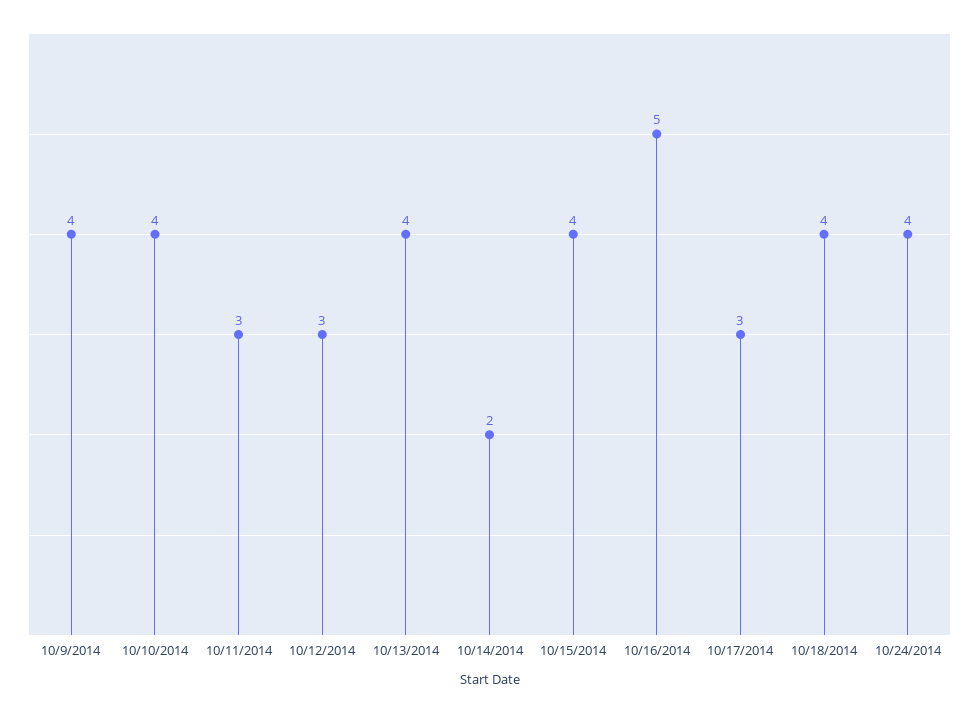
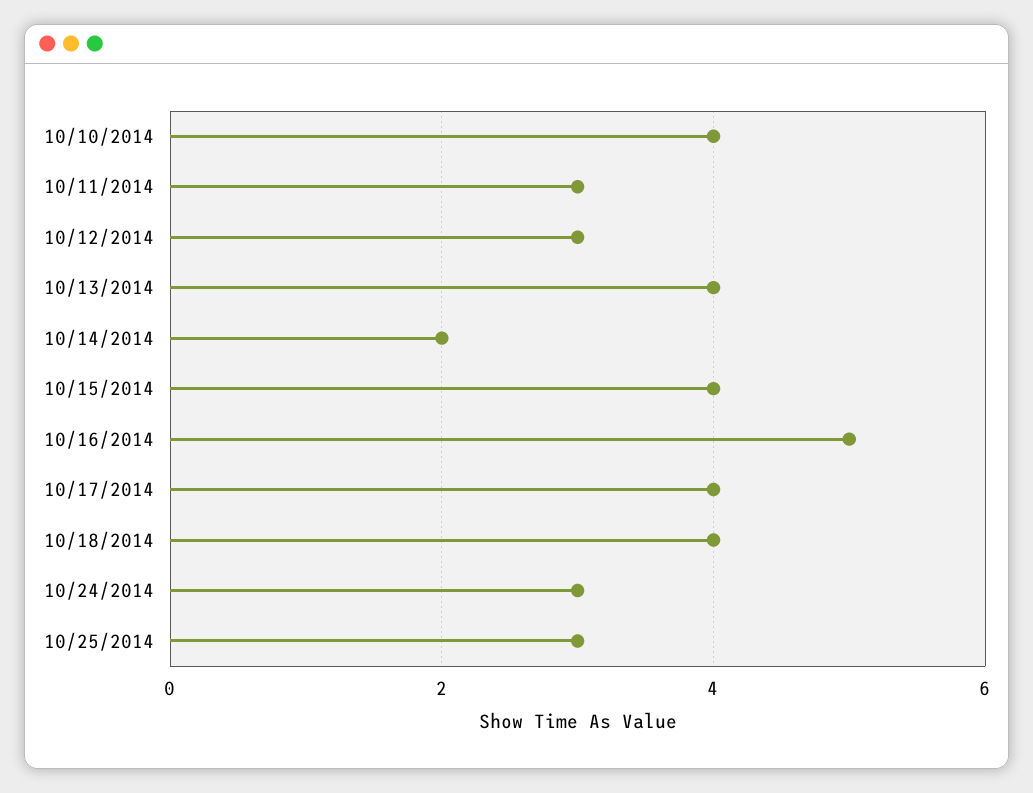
10/9/2014: 4 -> none
10/17/2014: 3 -> 4
10/24/2014: 4 -> 3
10/25/2014: none -> 3

